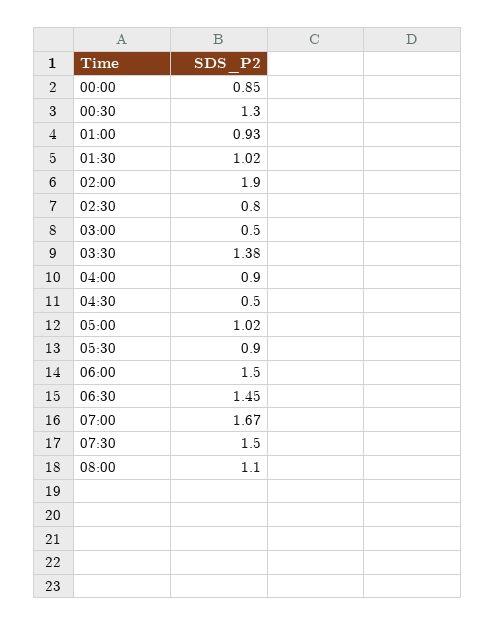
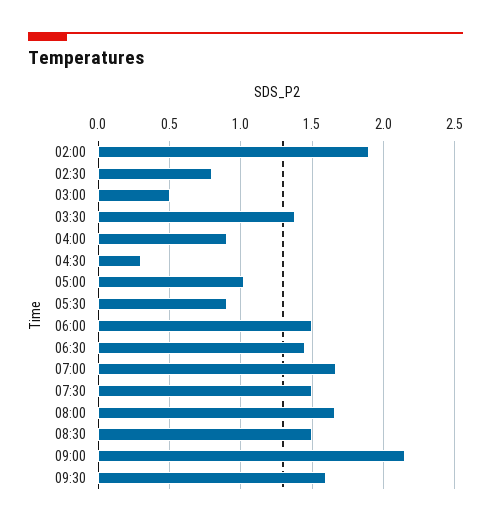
00:00: 0.85 -> none
00:30: 1.3 -> none
01:00: 0.93 -> none
01:30: 1.02 -> none
04:30: 0.5 -> 0.3
08:00: 1.1 -> 1.65
08:30: none -> 1.5
09:00: none -> 2.15
09:30: none -> 1.6

